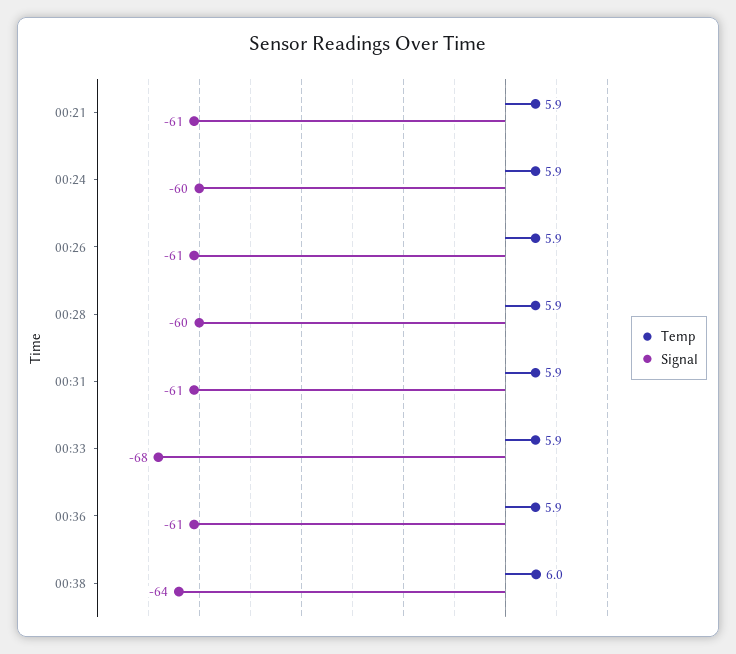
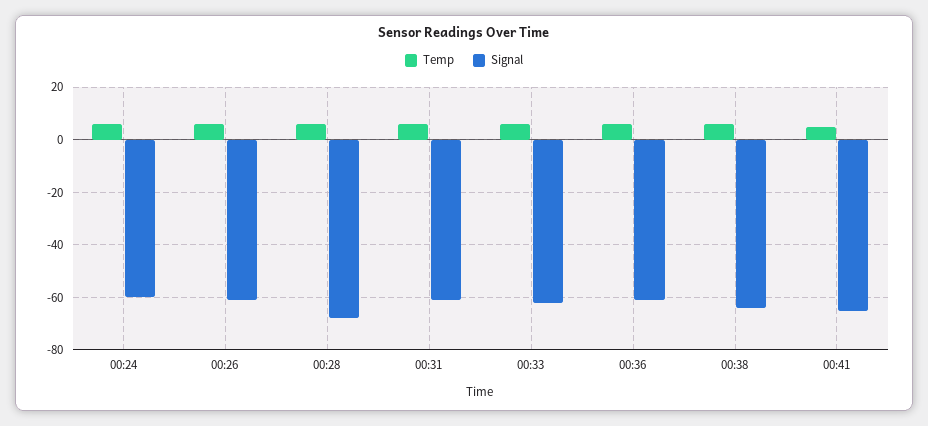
Temp, 00:21: 5.9 -> none
Signal, 00:21: -61 -> none
Signal, 00:28: -60 -> -67.5
Signal, 00:33: -68 -> -62.5
Temp, 00:41: none -> 5
Signal, 00:41: none -> -65

